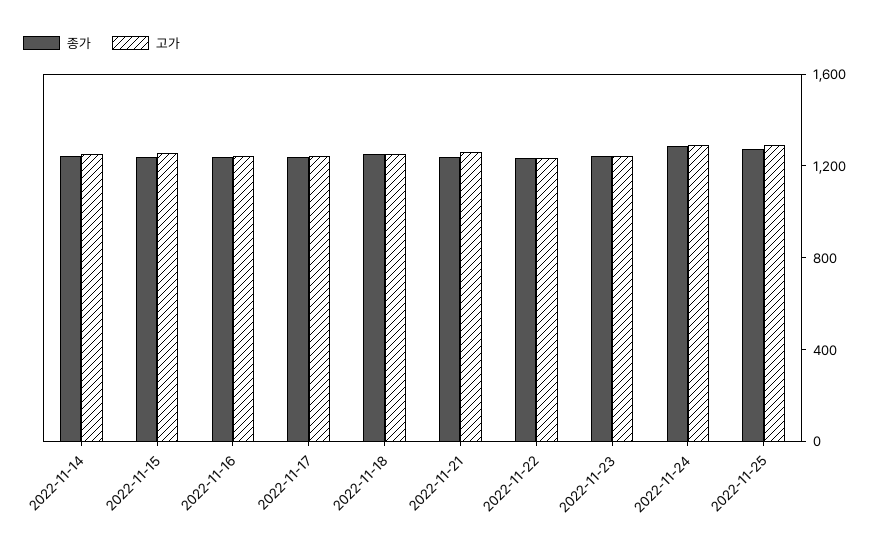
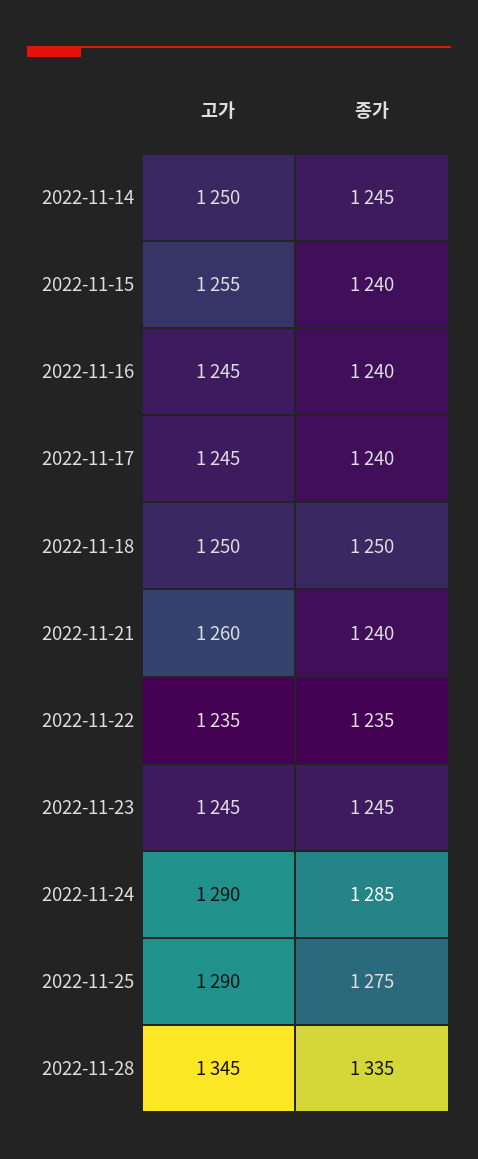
고가, 2022-11-28: none -> 1345
종가, 2022-11-28: none -> 1335

